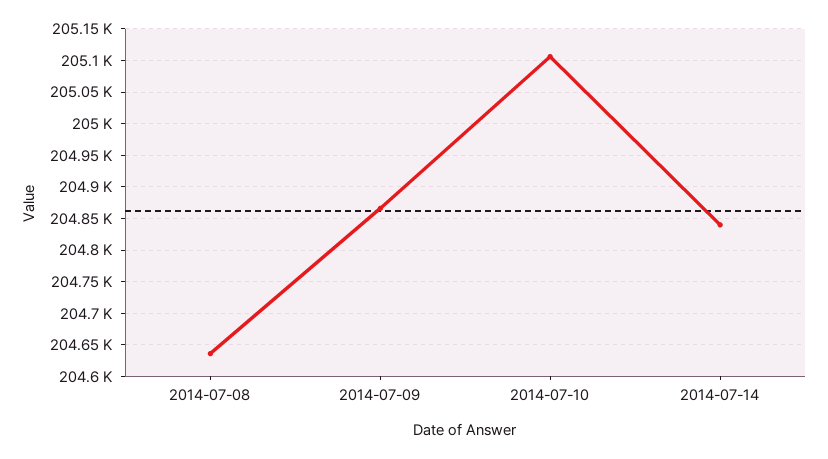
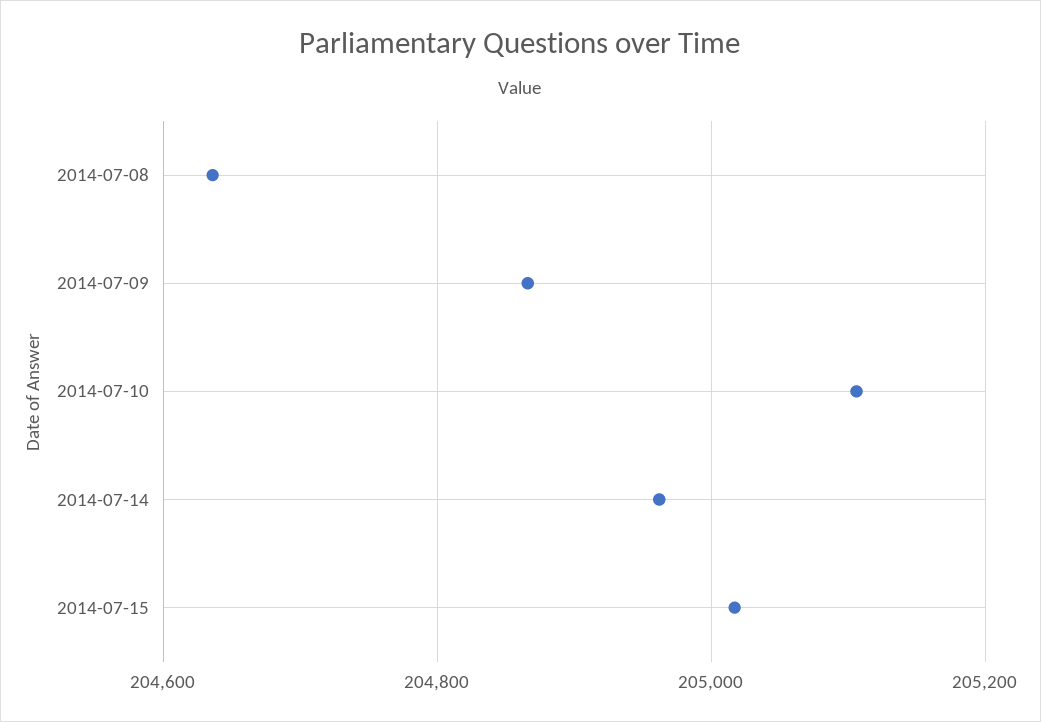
2014-07-14: 204840 -> 204960
2014-07-15: none -> 205020

